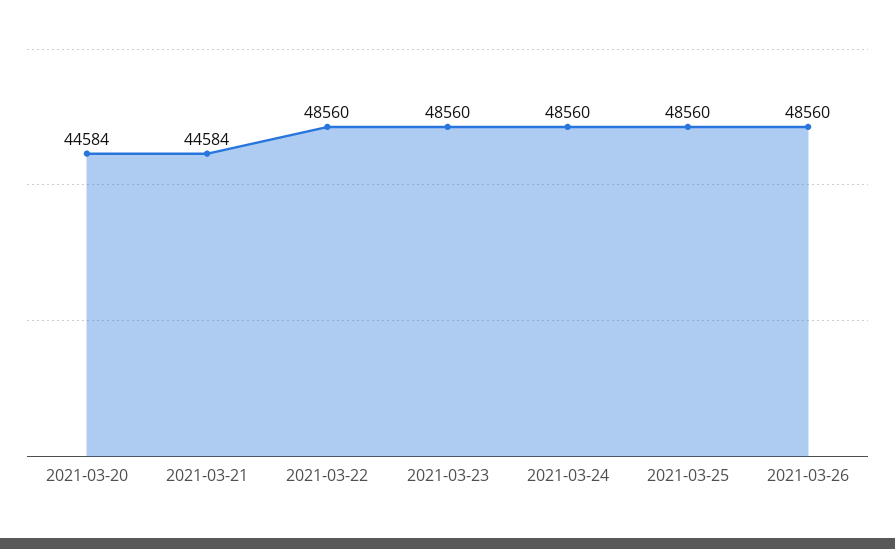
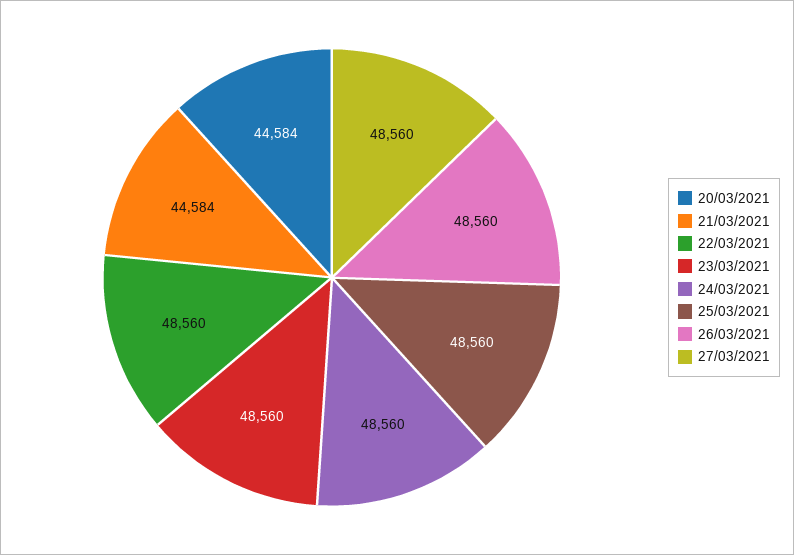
27/03/2021: none -> 48560

